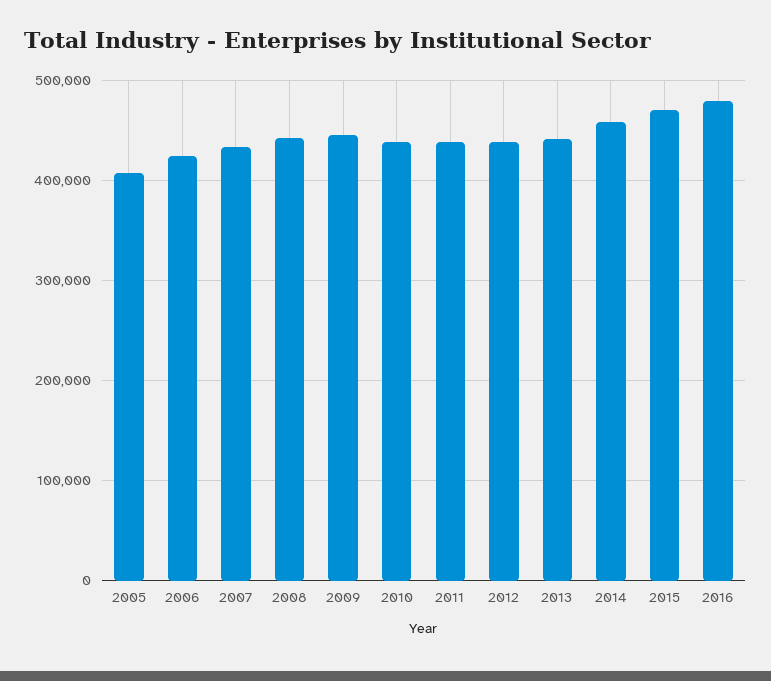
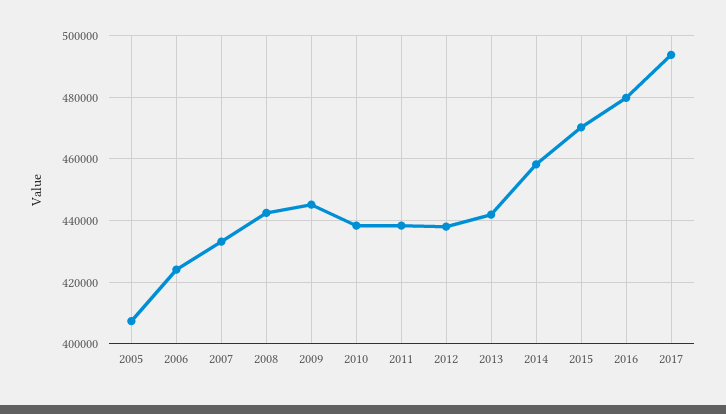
2017: none -> 494000

